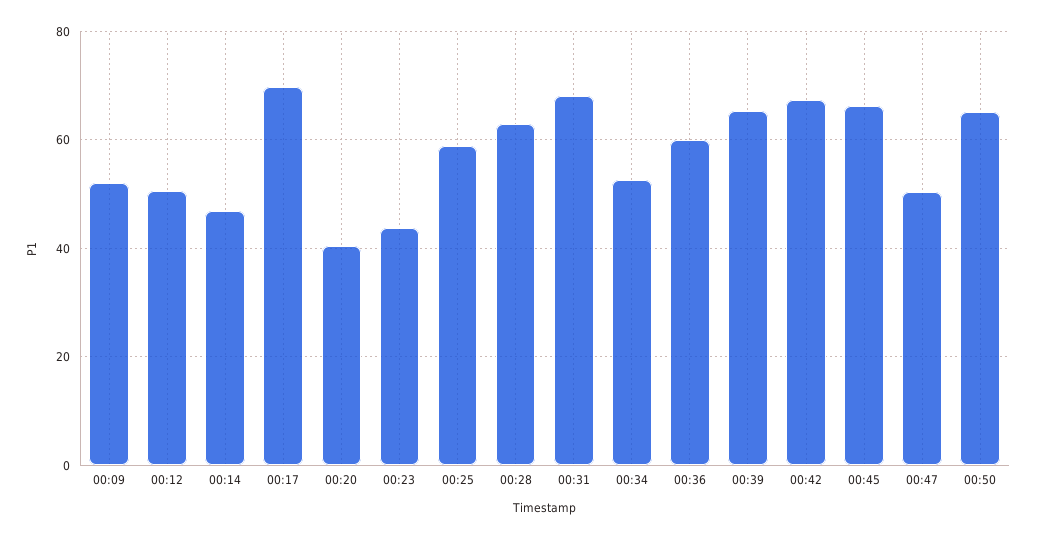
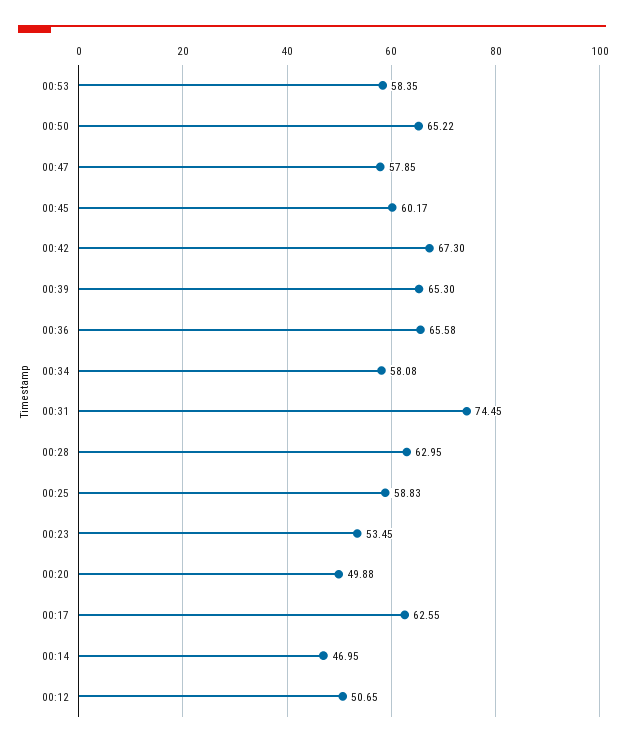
00:09: 52 -> none
00:17: 70 -> 62.55
00:20: 40 -> 49.88
00:23: 44 -> 53.45
00:31: 68 -> 74.45
00:34: 52 -> 58.08
00:36: 60 -> 65.58
00:45: 66 -> 60.17
00:47: 50 -> 57.85
00:53: none -> 58.35

